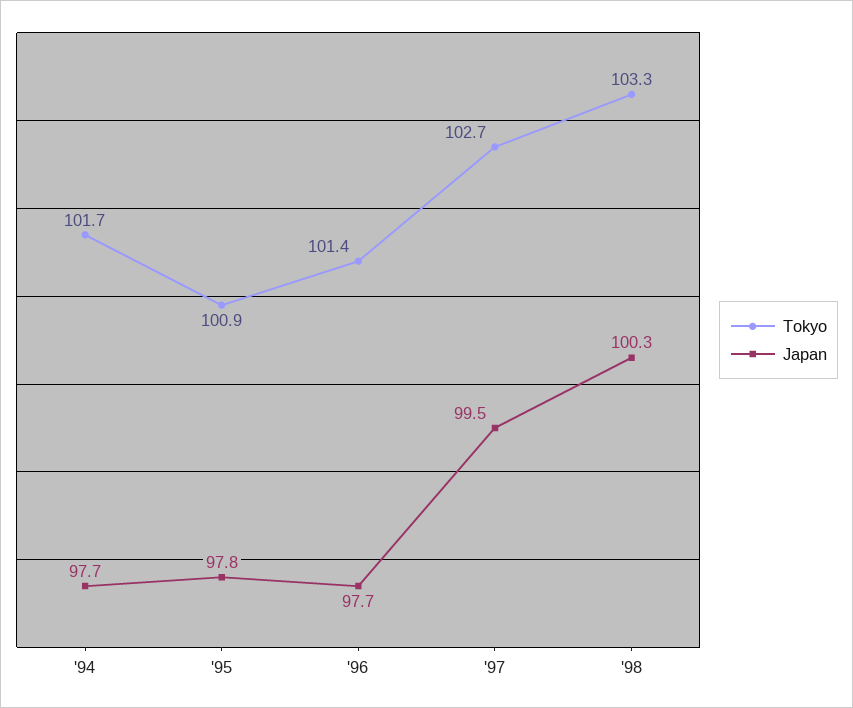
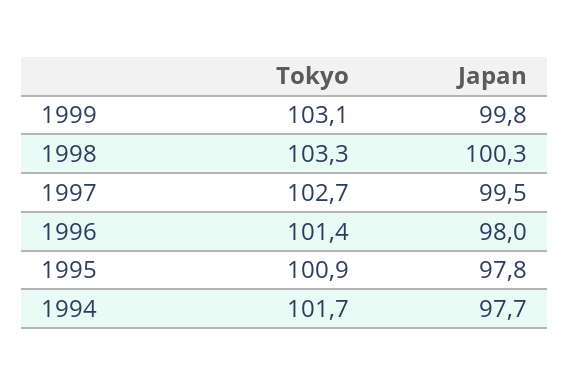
Japan, '96: 97.7 -> 98
Tokyo, 1999: none -> 103.1
Japan, 1999: none -> 99.8

